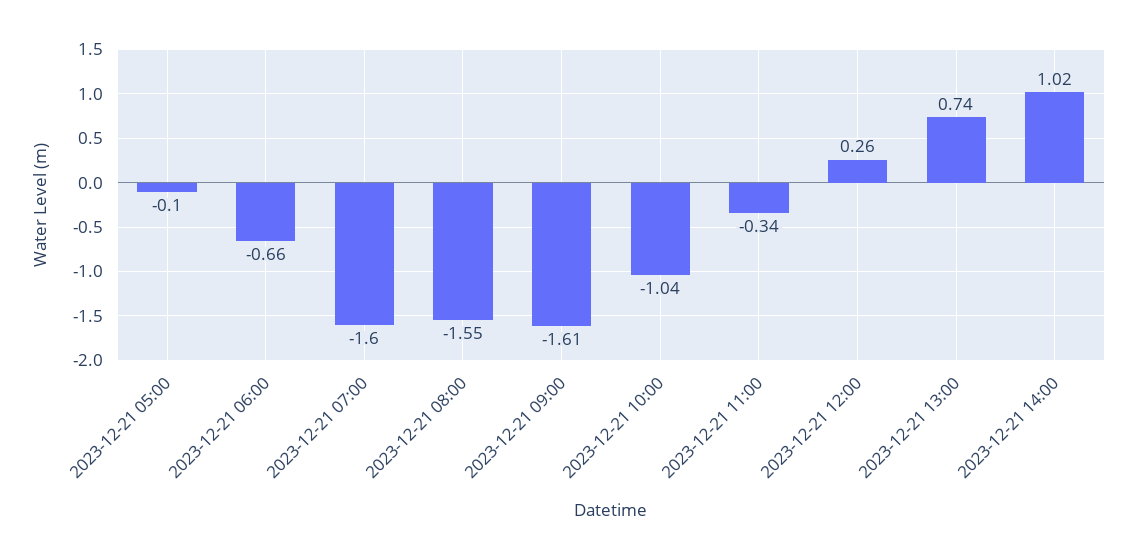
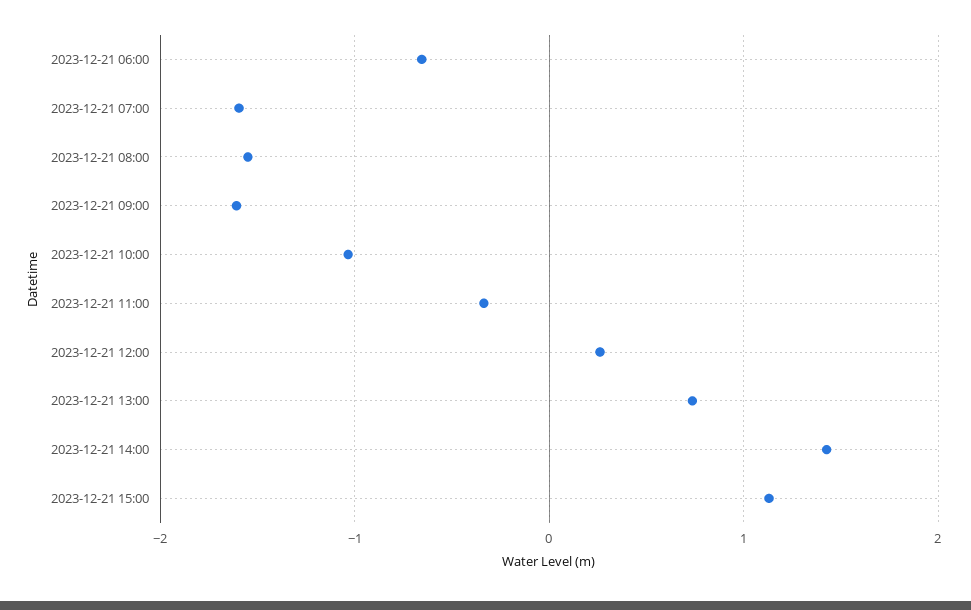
2023-12-21 05:00: -0.1 -> none
2023-12-21 14:00: 1.02 -> 1.4
2023-12-21 15:00: none -> 1.1

